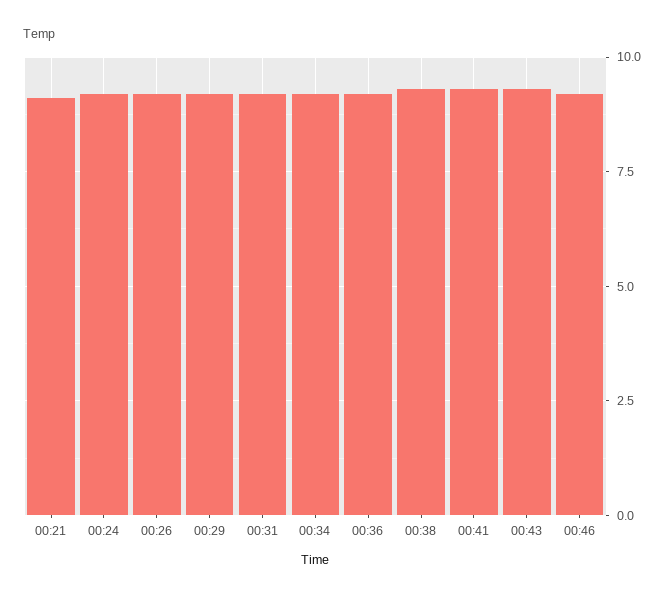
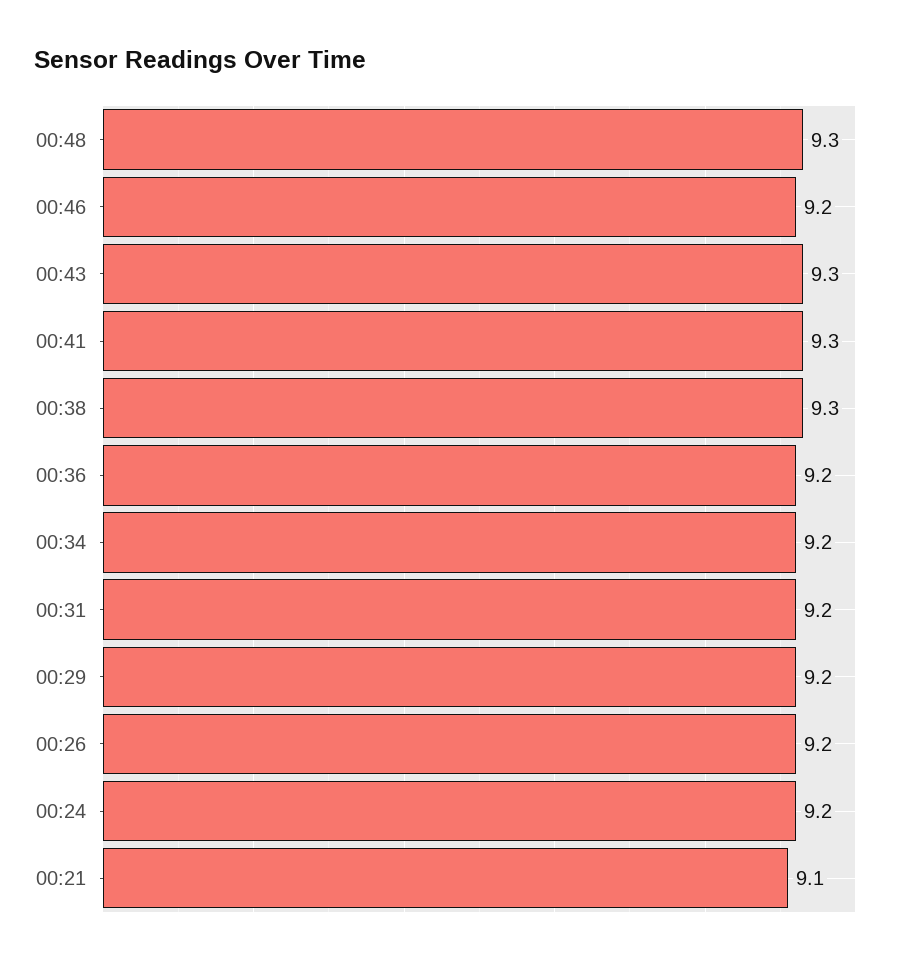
00:48: none -> 9.3

